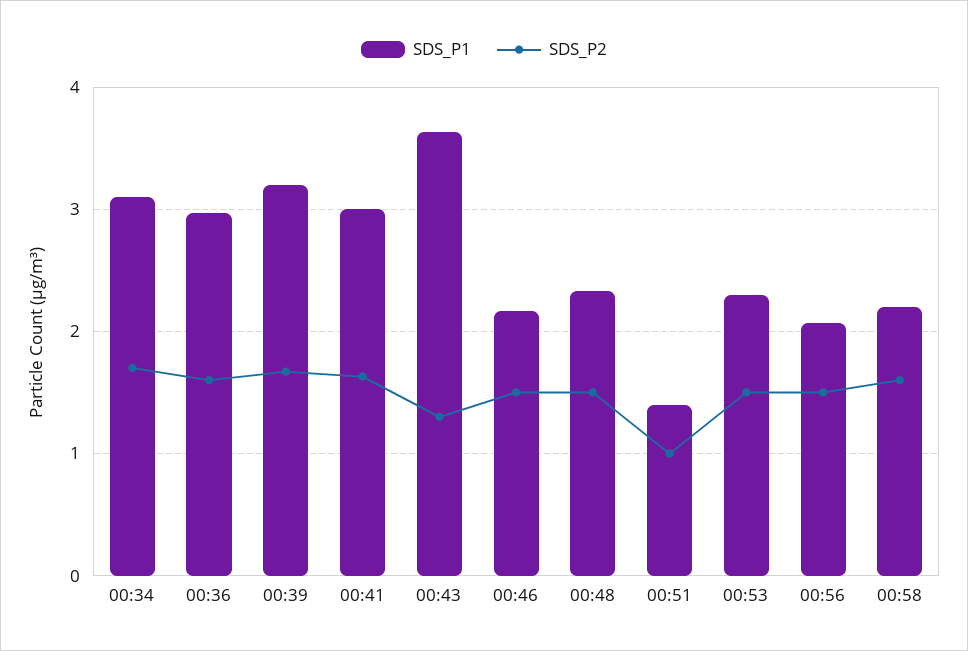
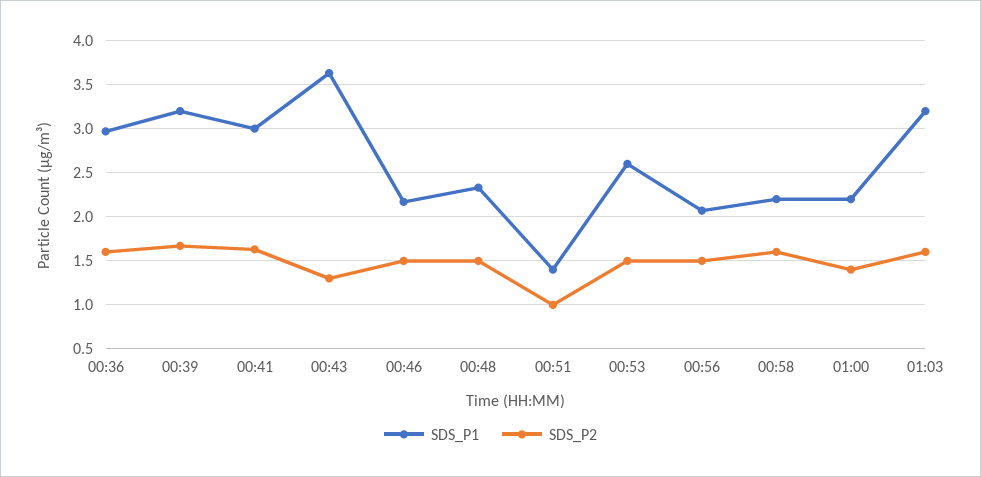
SDS_P1, 00:34: 3.1 -> none
SDS_P2, 00:34: 1.7 -> none
SDS_P1, 00:53: 2.3 -> 2.6
SDS_P1, 01:00: none -> 2.2
SDS_P2, 01:00: none -> 1.4
SDS_P1, 01:03: none -> 3.2
SDS_P2, 01:03: none -> 1.6

